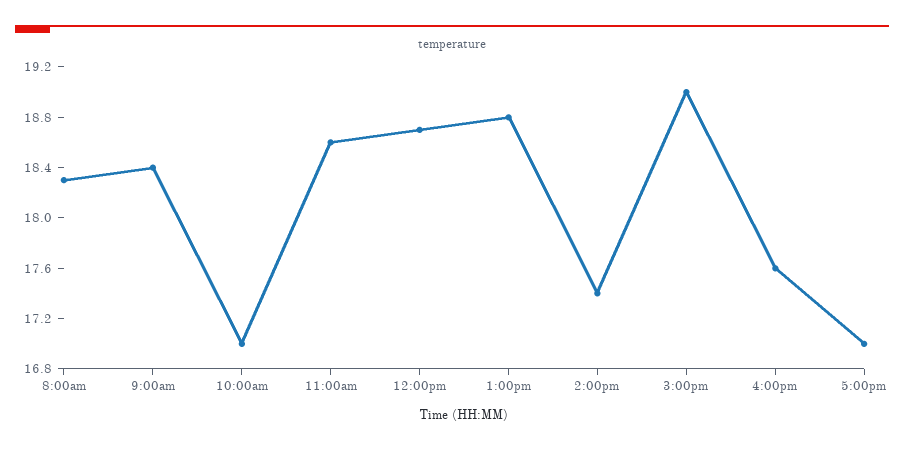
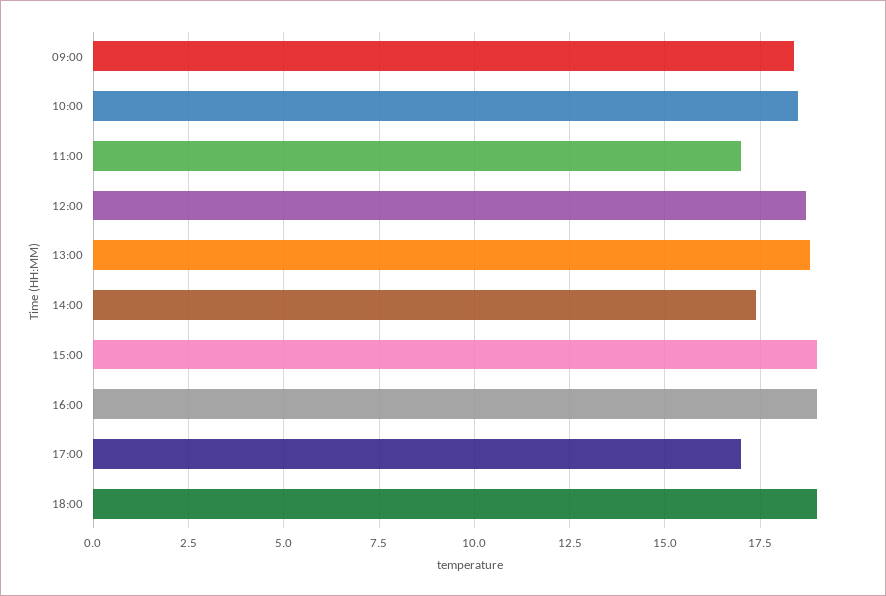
8:00am: 18.3 -> none
10:00am: 17 -> 18.5
11:00am: 18.6 -> 17
4:00pm: 17.6 -> 19
18:00: none -> 19

